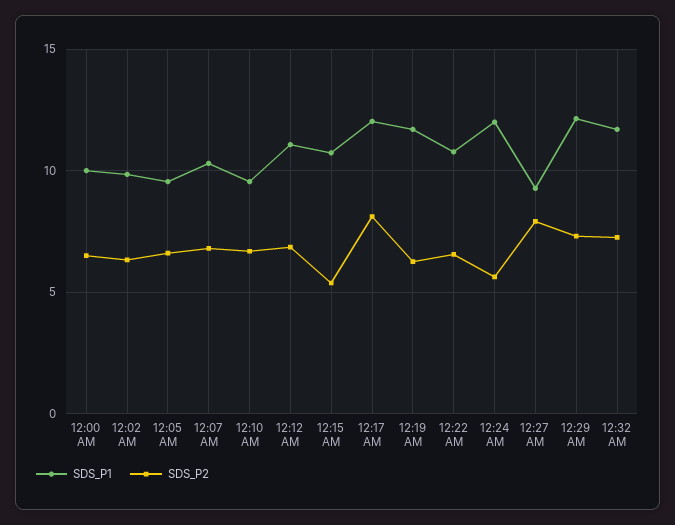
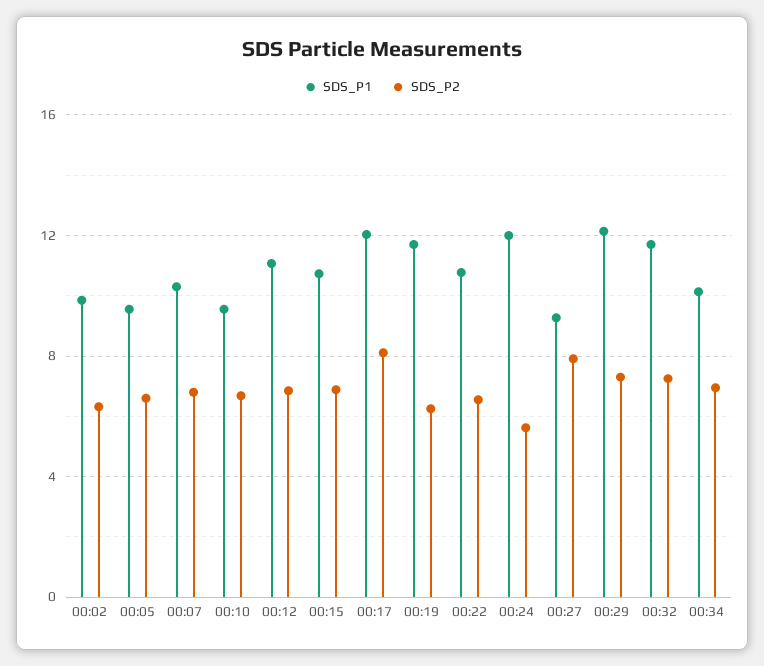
SDS_P1, 12:00 AM: 10 -> none
SDS_P2, 12:00 AM: 6.5 -> none
SDS_P2, 12:15 AM: 5.5 -> 7
SDS_P1, 00:34: none -> 10
SDS_P2, 00:34: none -> 7

